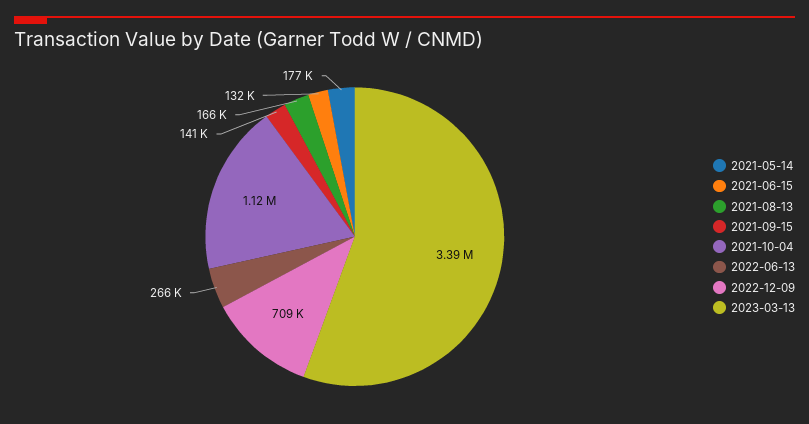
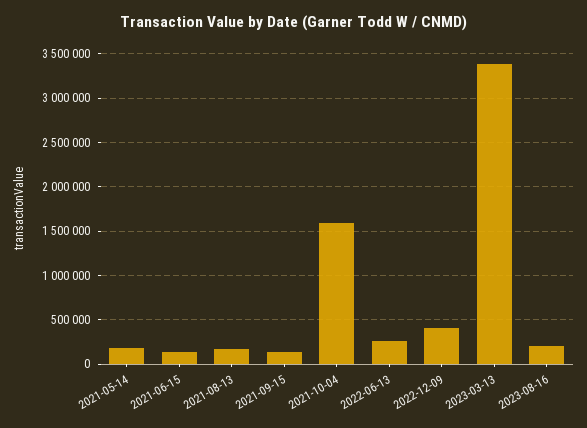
2021-10-04: 1120000 -> 1600000
2022-12-09: 709000 -> 400000
2023-08-16: none -> 200000

